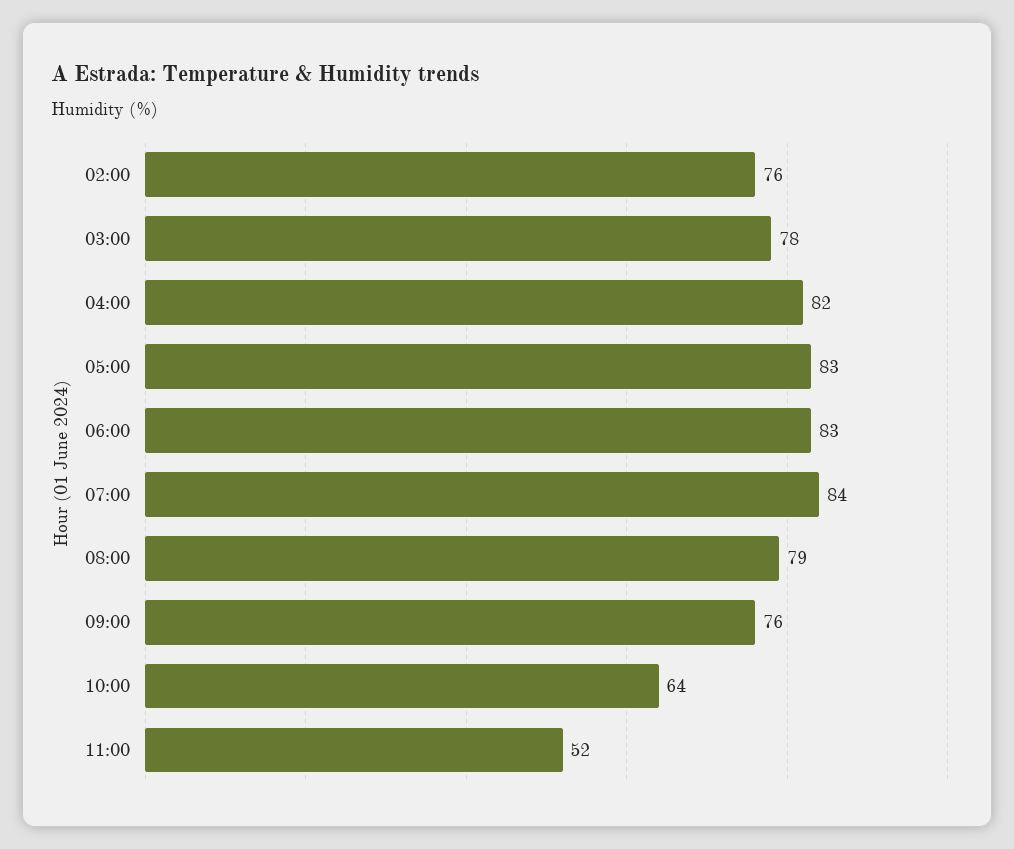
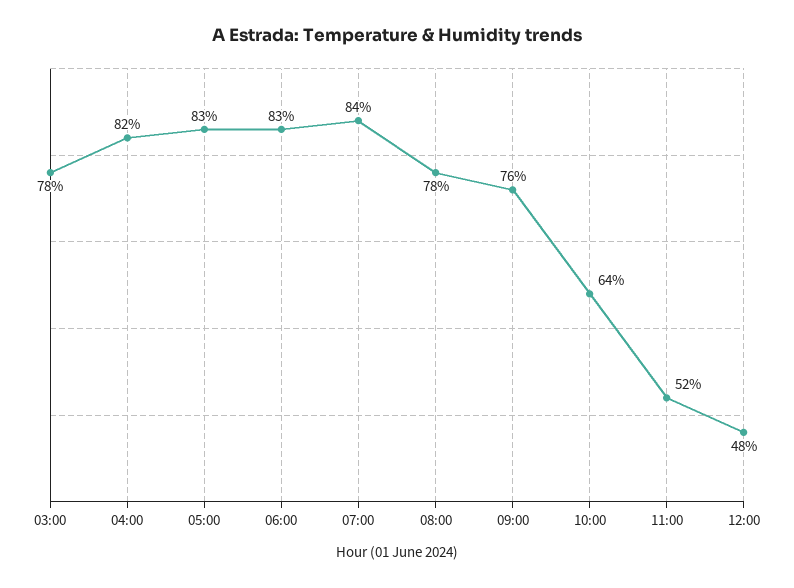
02:00: 76 -> none
08:00: 79 -> 78
12:00: none -> 48

